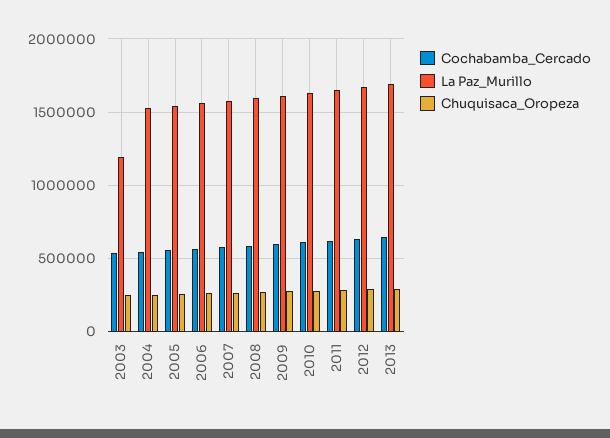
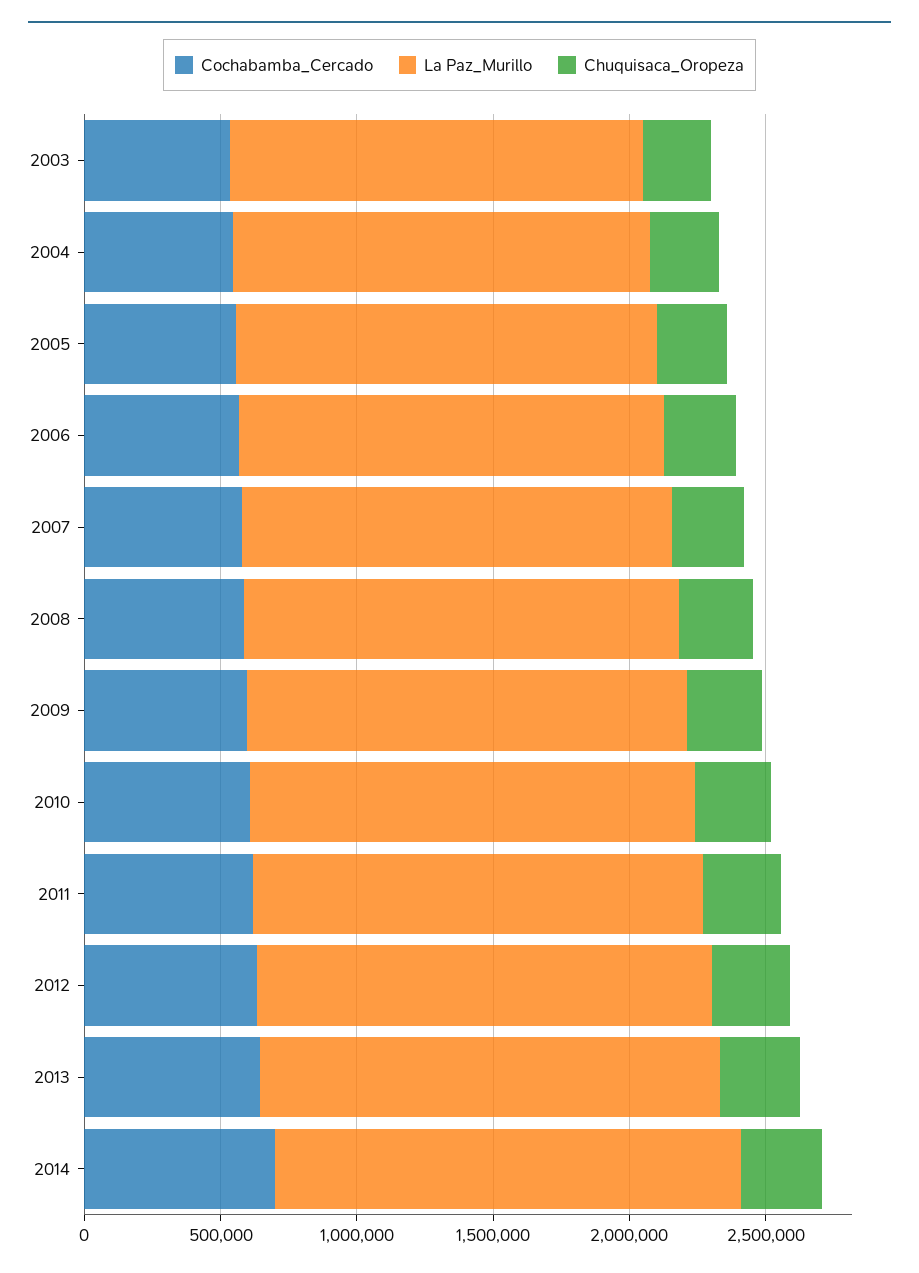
La Paz_Murillo, 2003: 1200000 -> 1500000
Cochabamba_Cercado, 2014: none -> 700000
La Paz_Murillo, 2014: none -> 1700000
Chuquisaca_Oropeza, 2014: none -> 300000

